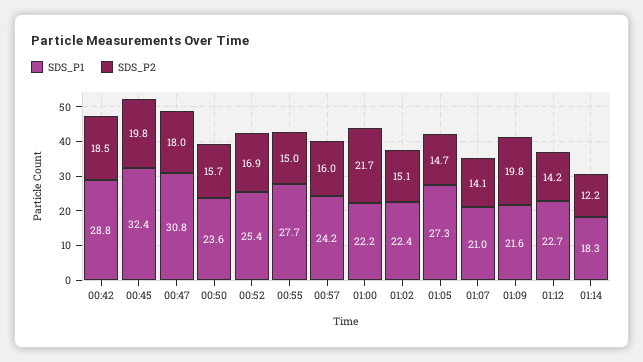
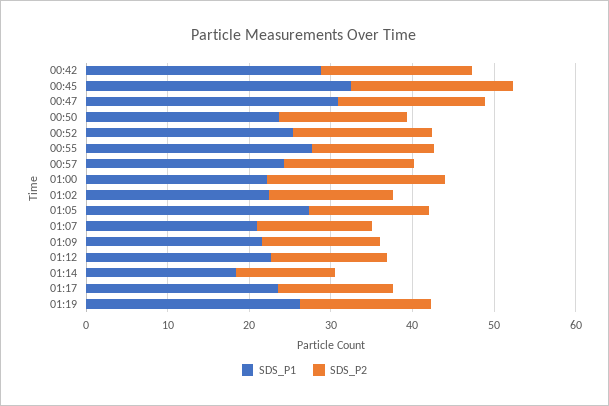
SDS_P2, 01:09: 19.8 -> 14
SDS_P1, 01:17: none -> 24
SDS_P2, 01:17: none -> 14
SDS_P1, 01:19: none -> 26
SDS_P2, 01:19: none -> 16

